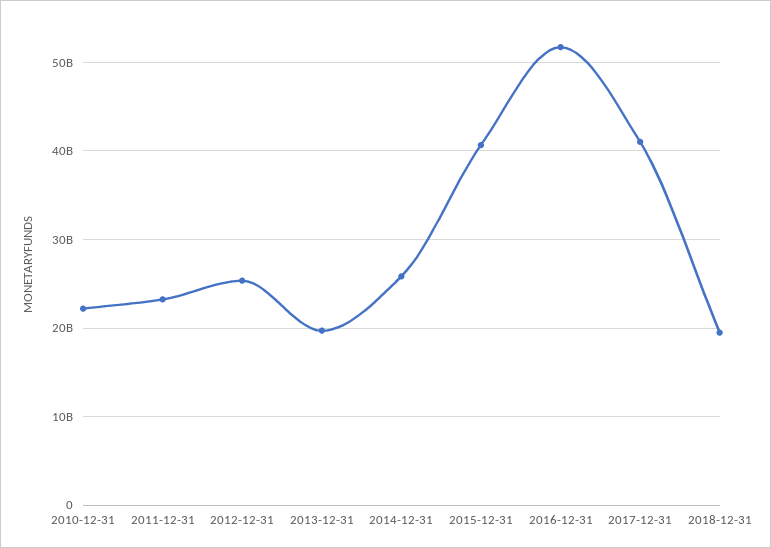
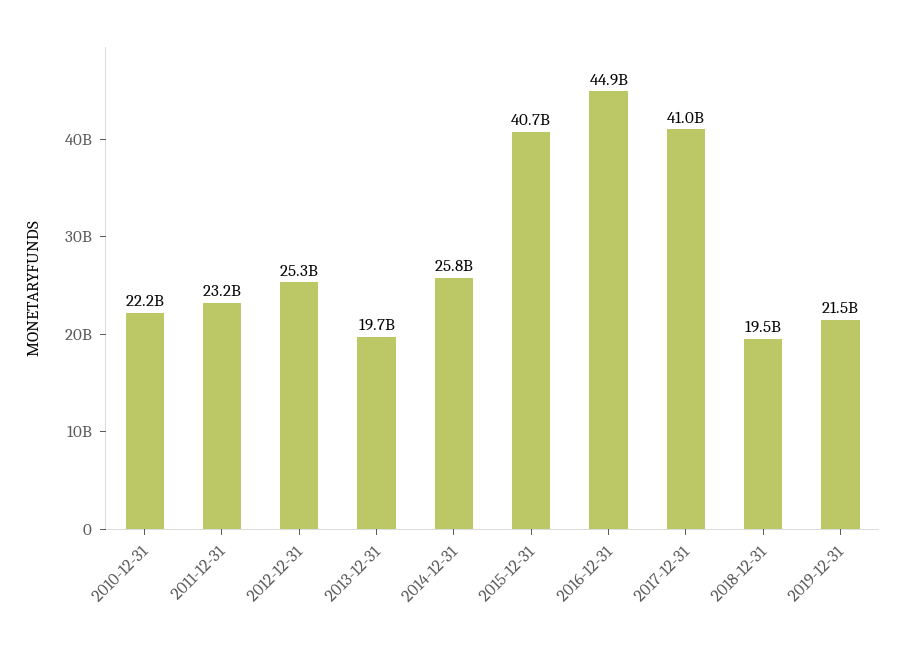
2016-12-31: 52000000000 -> 44900000000
2019-12-31: none -> 21500000000

